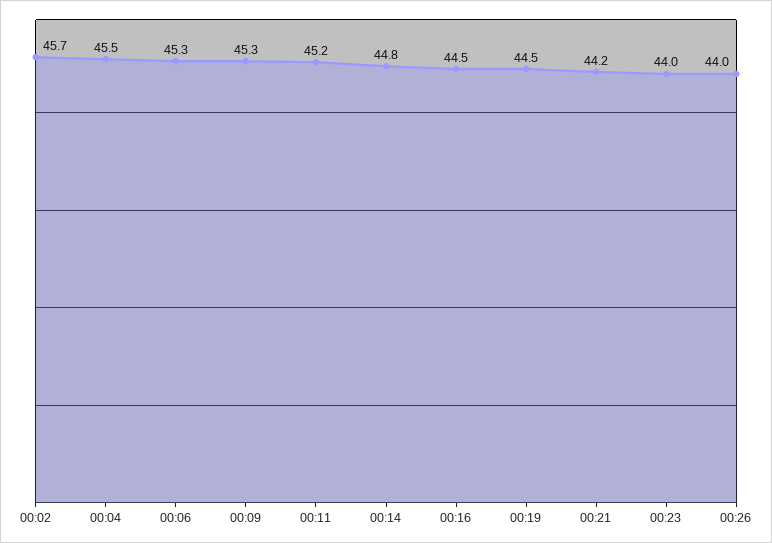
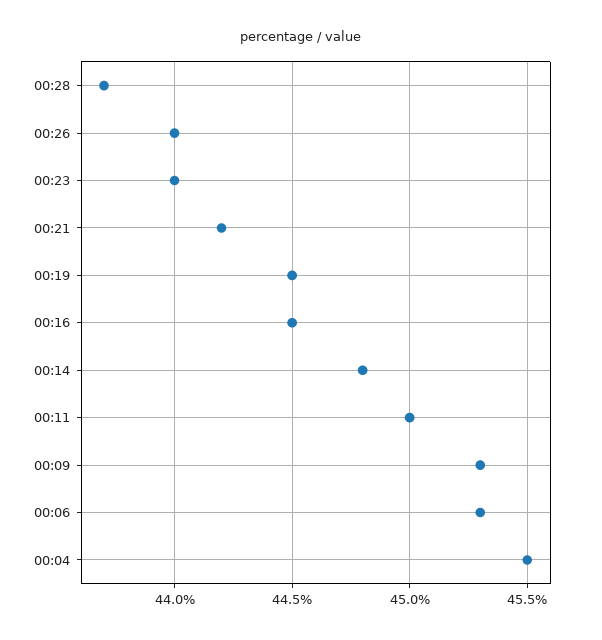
00:02: 45.7 -> none
00:11: 45.2 -> 45
00:28: none -> 43.7

